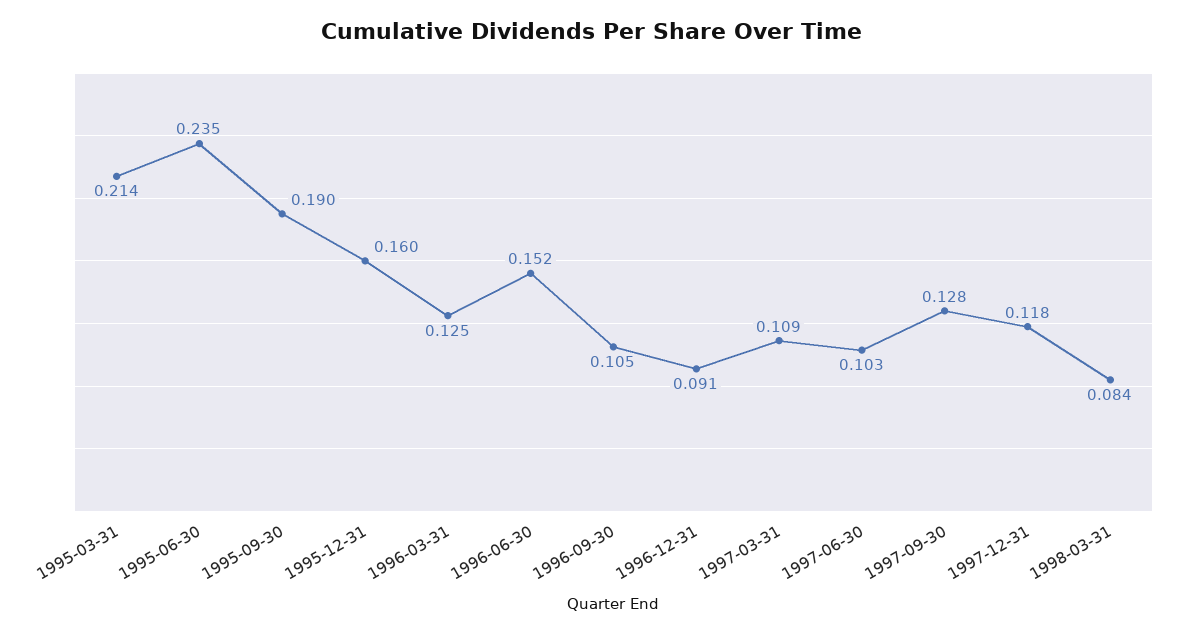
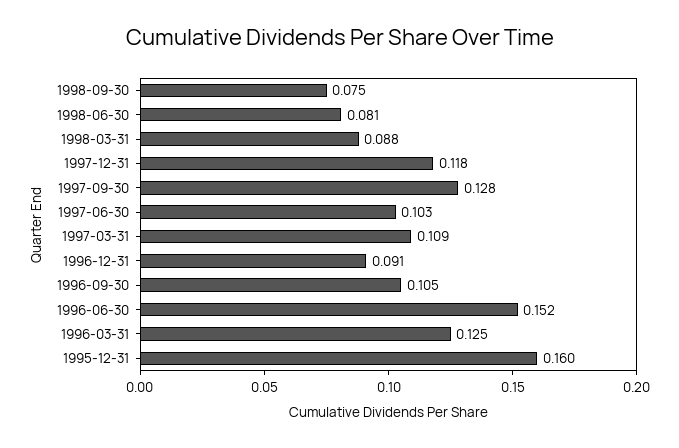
1995-03-31: 0.214 -> none
1995-06-30: 0.235 -> none
1995-09-30: 0.19 -> none
1998-03-31: 0.084 -> 0.088
1998-09-30: none -> 0.075
1998-06-30: none -> 0.081

